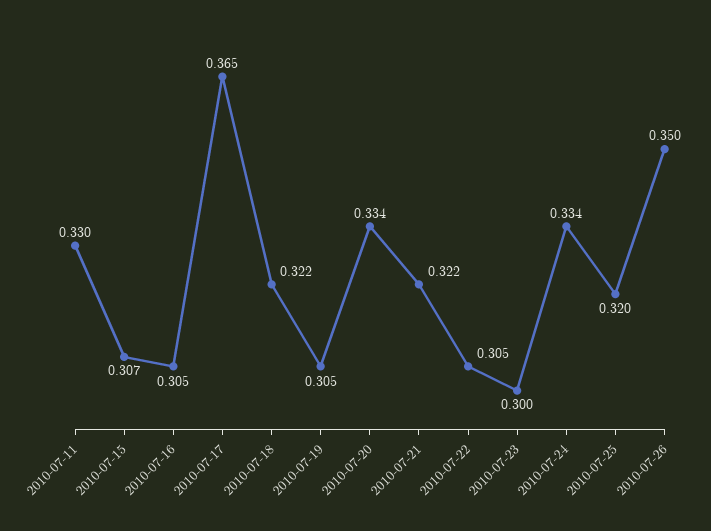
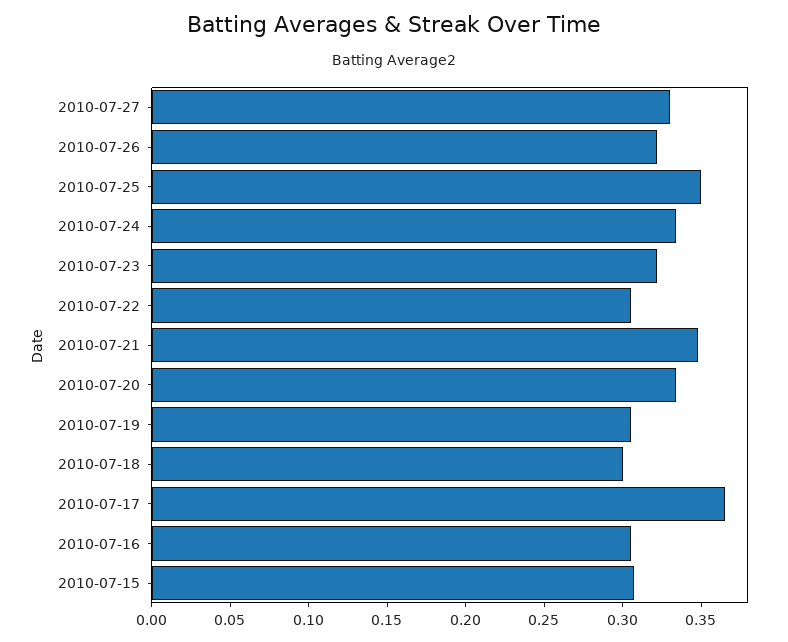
2010-07-11: 0.33 -> none
2010-07-18: 0.322 -> 0.3
2010-07-21: 0.322 -> 0.35
2010-07-23: 0.3 -> 0.32
2010-07-25: 0.32 -> 0.35
2010-07-26: 0.35 -> 0.32
2010-07-27: none -> 0.33

